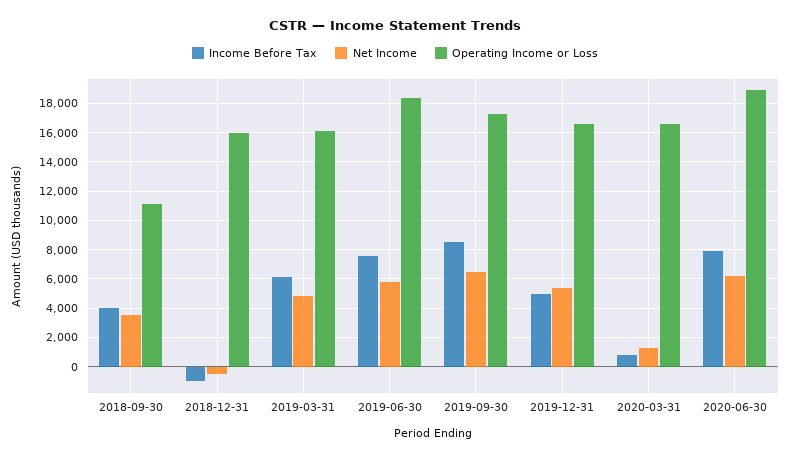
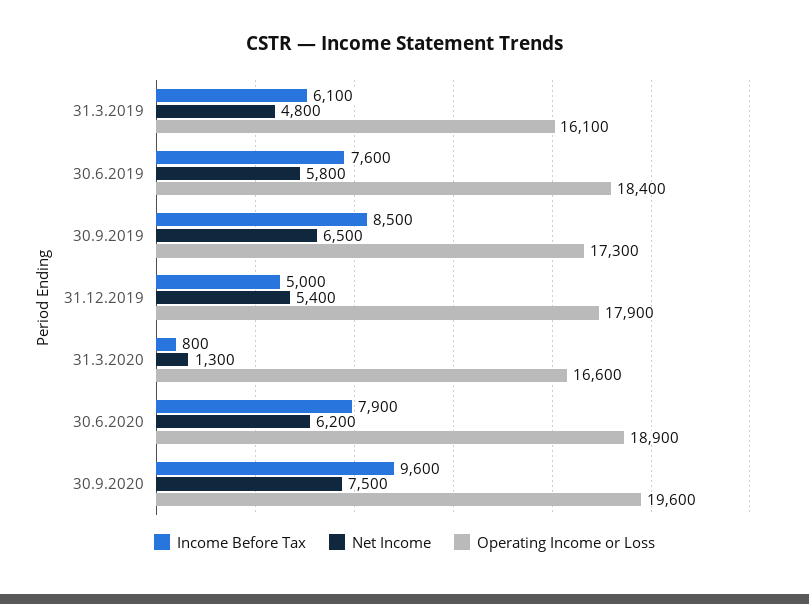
Income Before Tax, 2018-09-30: 4000 -> none
Net Income, 2018-09-30: 3500 -> none
Operating Income or Loss, 2018-09-30: 11000 -> none
Income Before Tax, 2018-12-31: -1000 -> none
Net Income, 2018-12-31: -500 -> none
Operating Income or Loss, 2018-12-31: 16000 -> none
Operating Income or Loss, 2019-12-31: 16500 -> 17900
Income Before Tax, 30.9.2020: none -> 9600
Net Income, 30.9.2020: none -> 7500
Operating Income or Loss, 30.9.2020: none -> 19600

